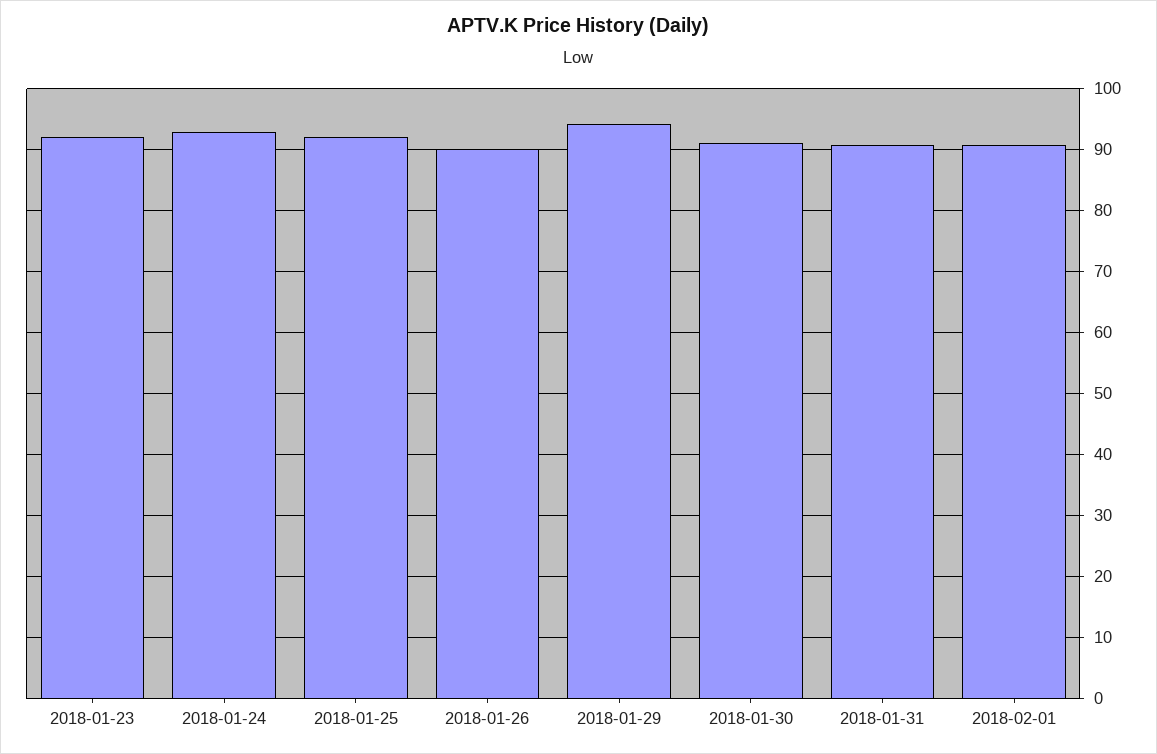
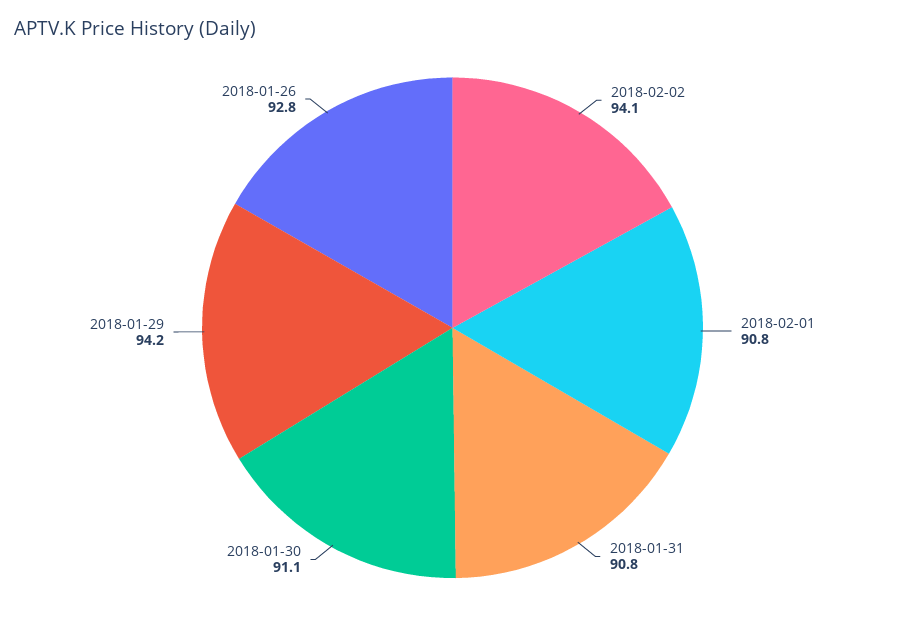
2018-01-23: 92 -> none
2018-01-24: 93 -> none
2018-01-25: 92 -> none
2018-01-26: 90 -> 92.8
2018-02-02: none -> 94.1

